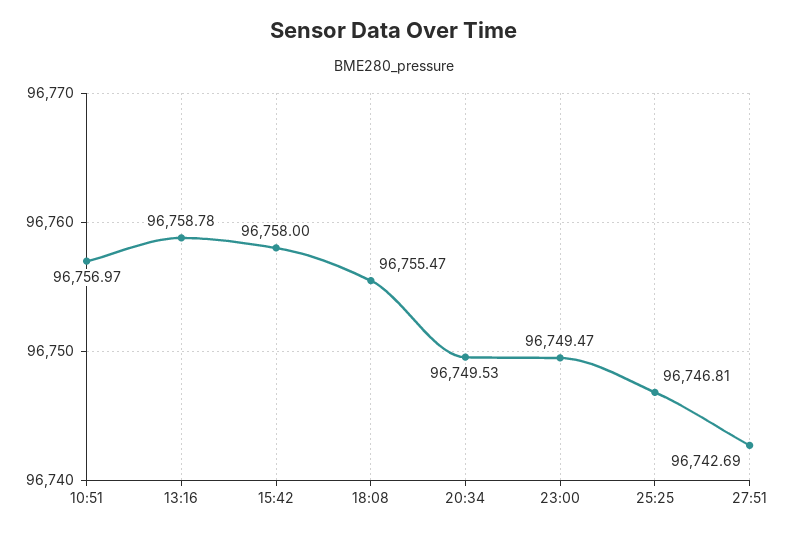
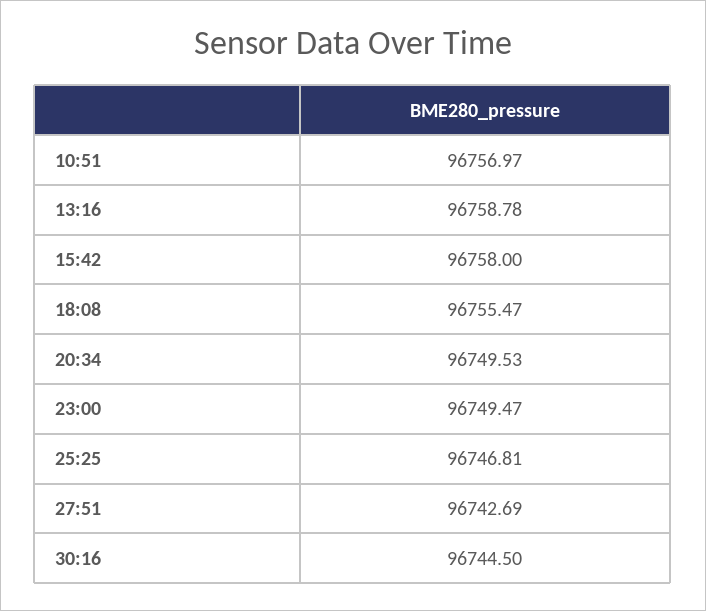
30:16: none -> 96744.5

